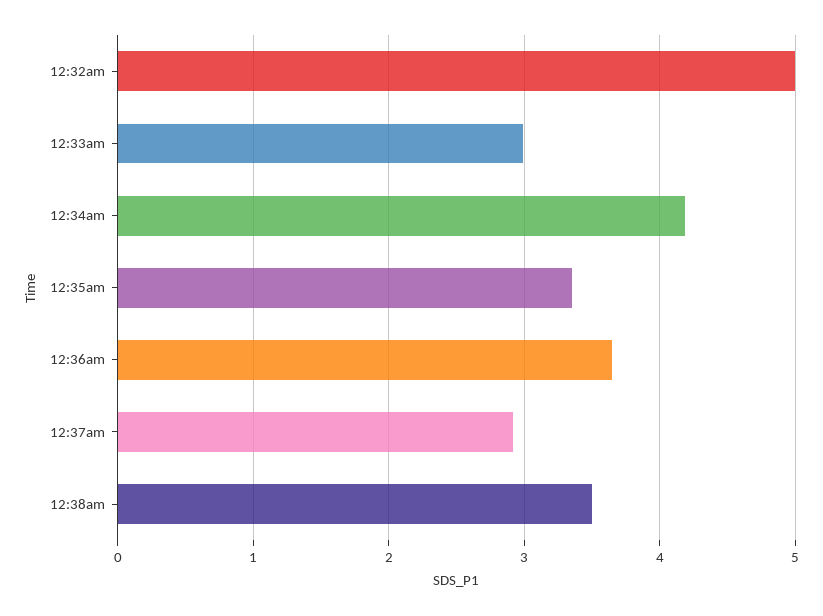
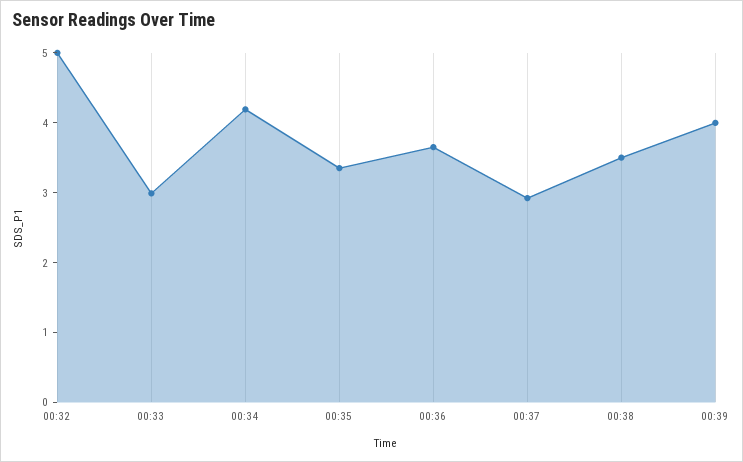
00:39: none -> 4

